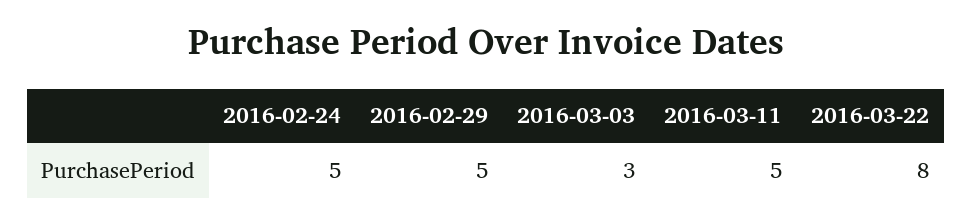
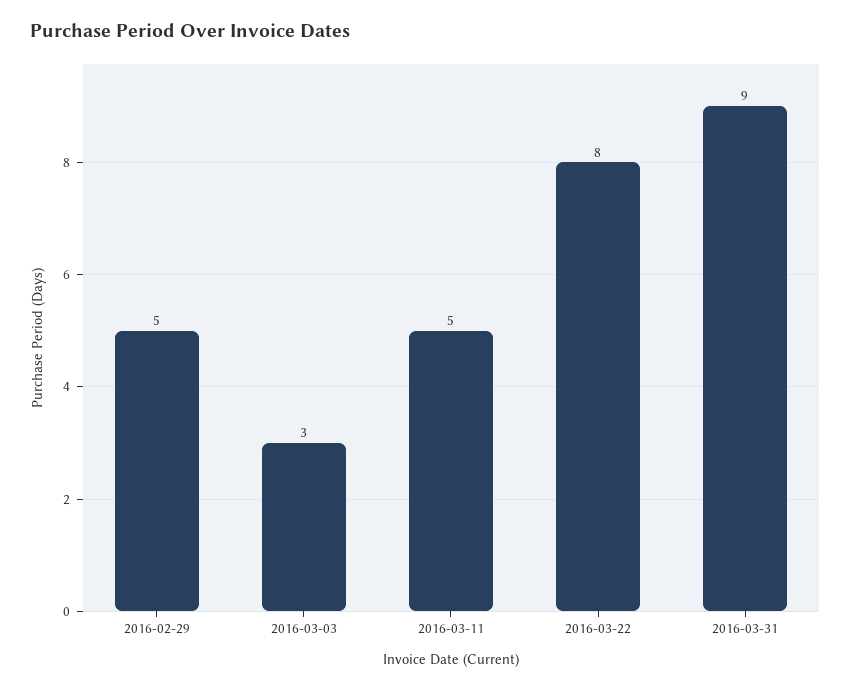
2016-02-24: 5 -> none
2016-03-31: none -> 9

